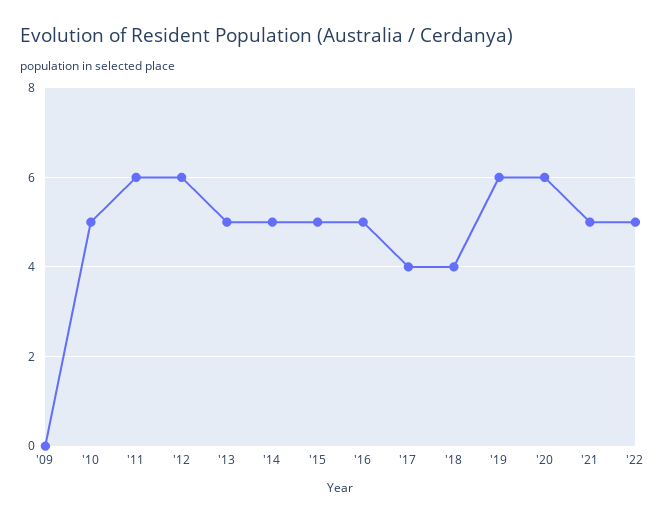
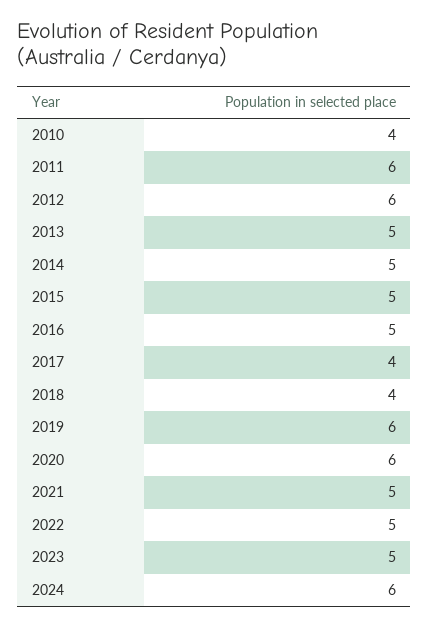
'09: 0 -> none
'10: 5 -> 4
2023: none -> 5
2024: none -> 6

